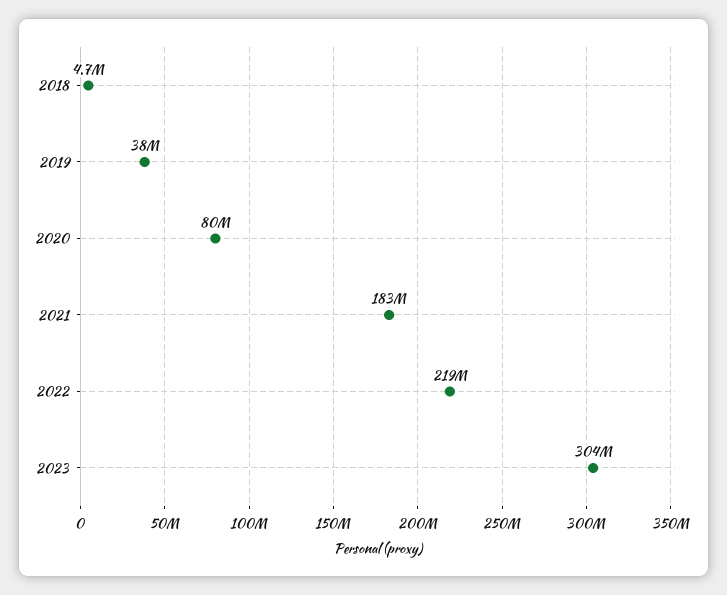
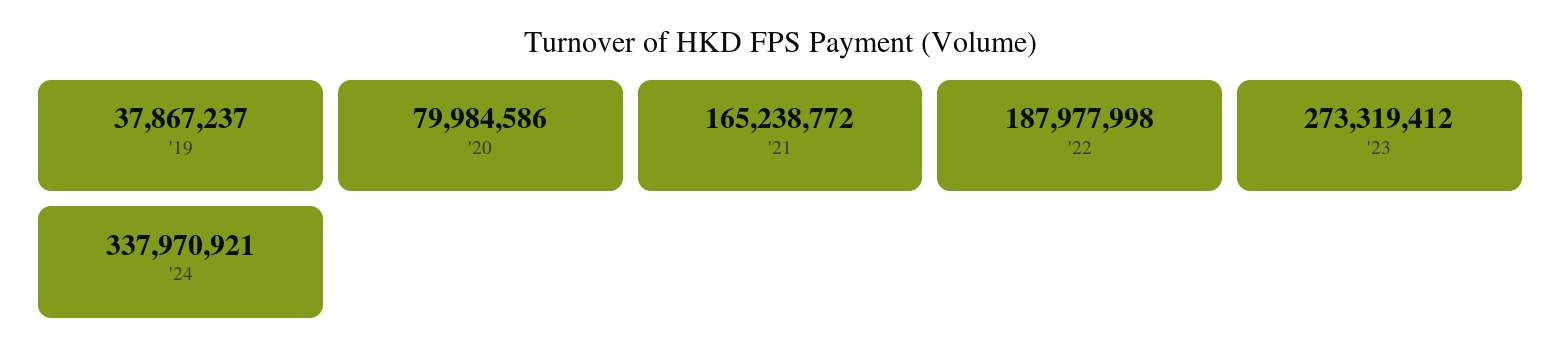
2018: 4700000 -> none
2021: 183000000 -> 165238772
2022: 219000000 -> 187977998
2023: 304000000 -> 273319412
'24: none -> 337970921

